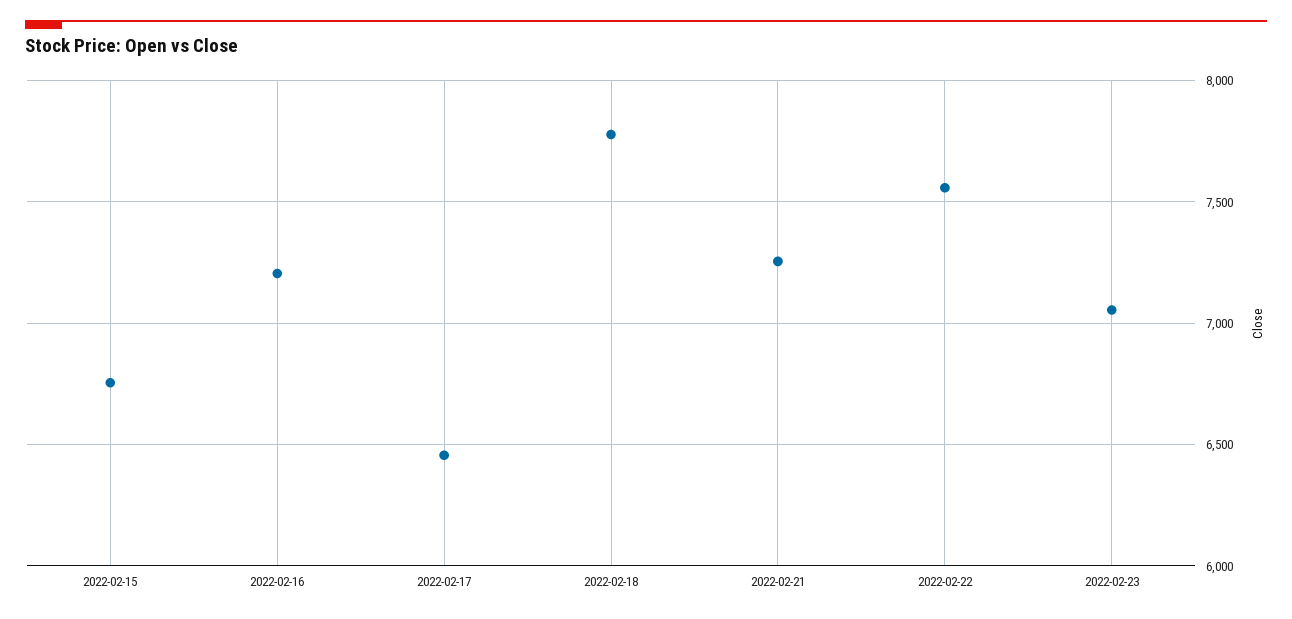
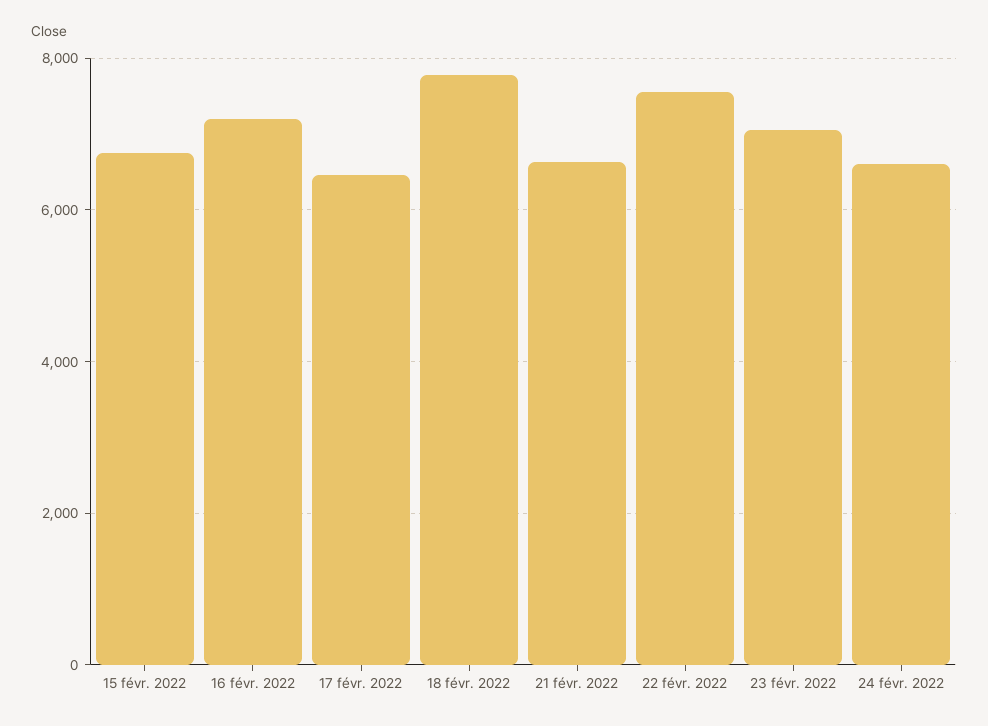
2022-02-21: 7250 -> 6600
24 févr. 2022: none -> 6600

